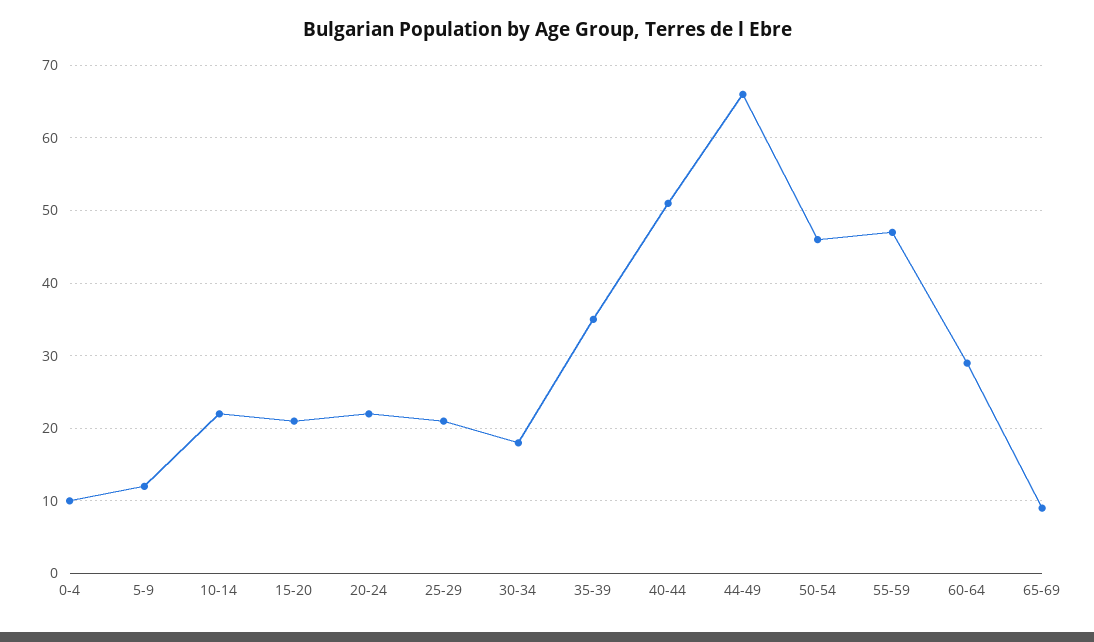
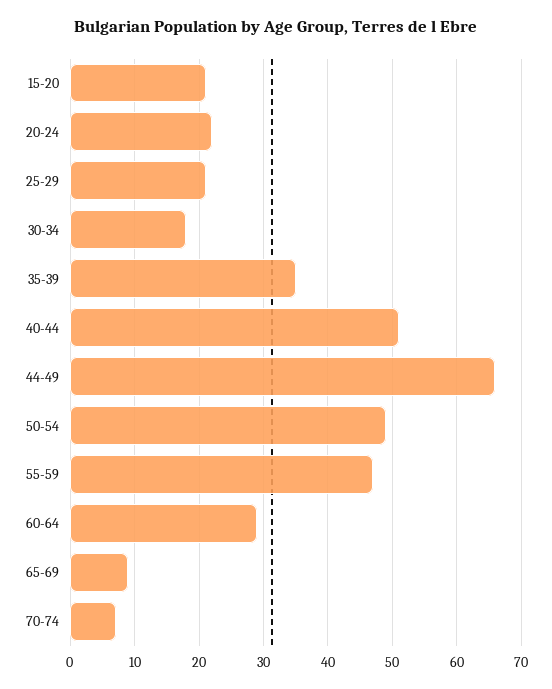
0-4: 10 -> none
5-9: 12 -> none
10-14: 22 -> none
50-54: 46 -> 49
70-74: none -> 7

